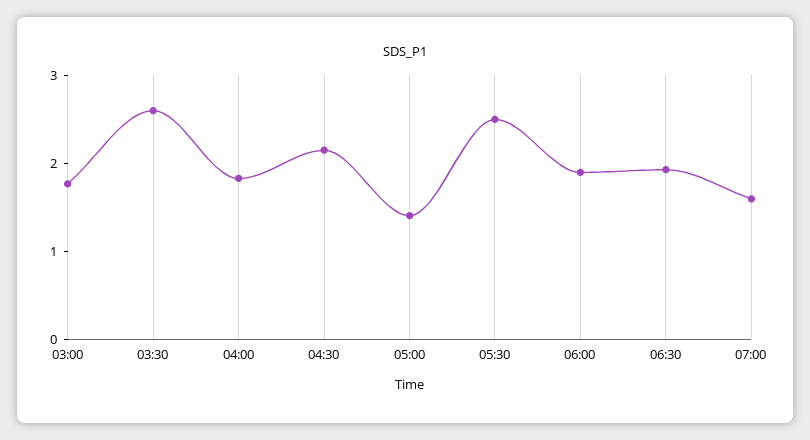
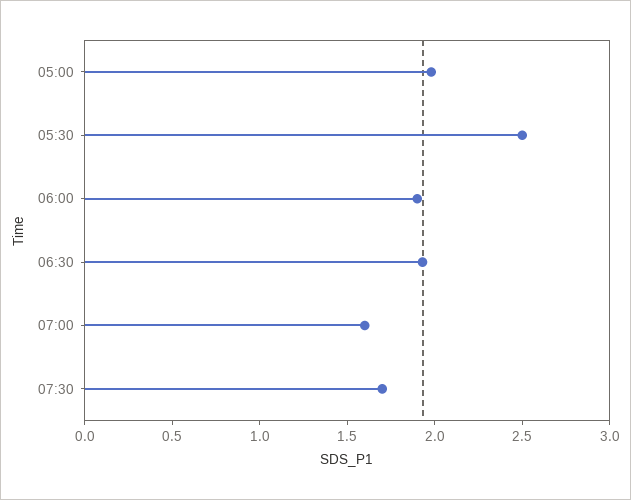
03:00: 1.8 -> none
03:30: 2.6 -> none
04:00: 1.8 -> none
04:30: 2.2 -> none
05:00: 1.4 -> 2
07:30: none -> 1.7

